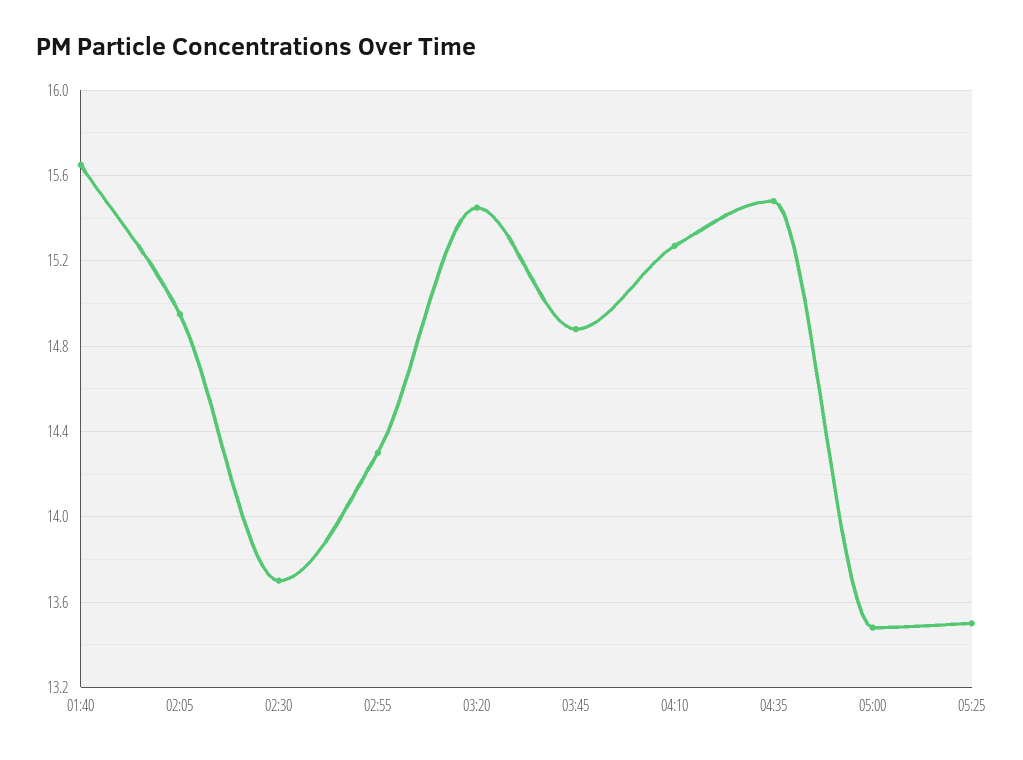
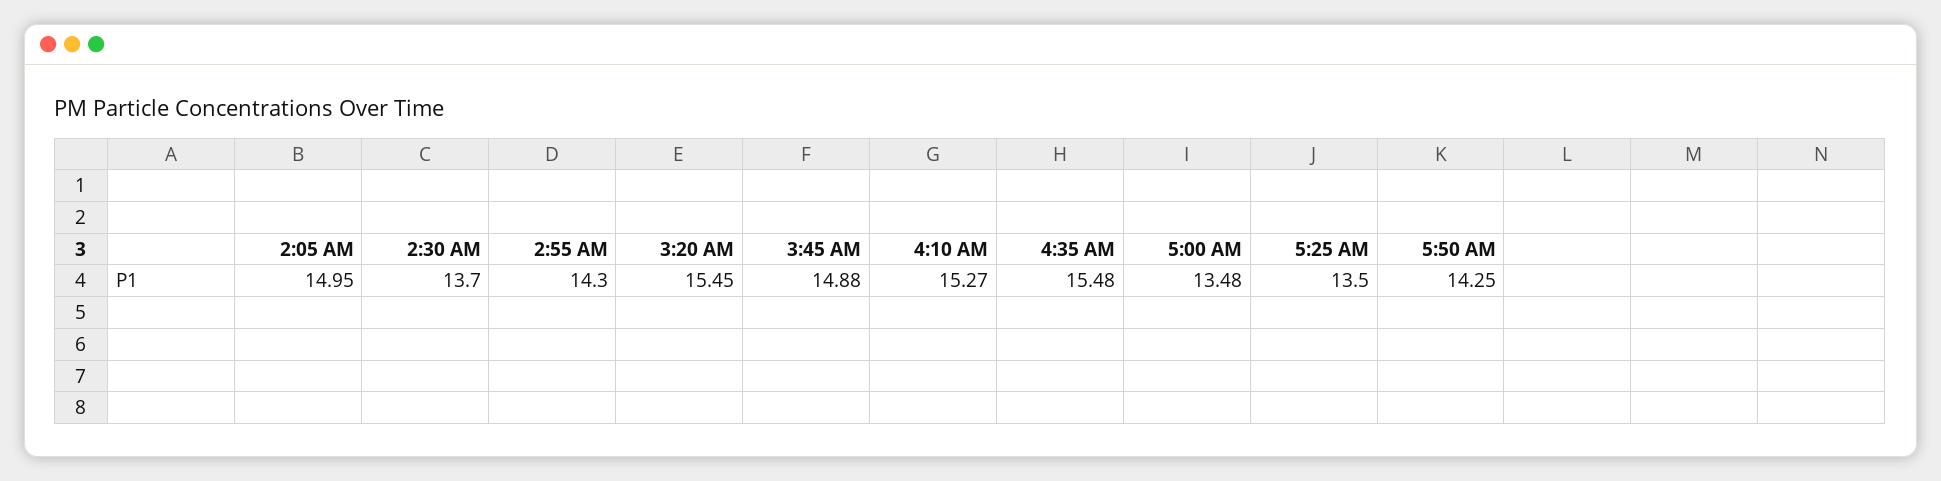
01:40: 15.65 -> none
5:50 AM: none -> 14.25

